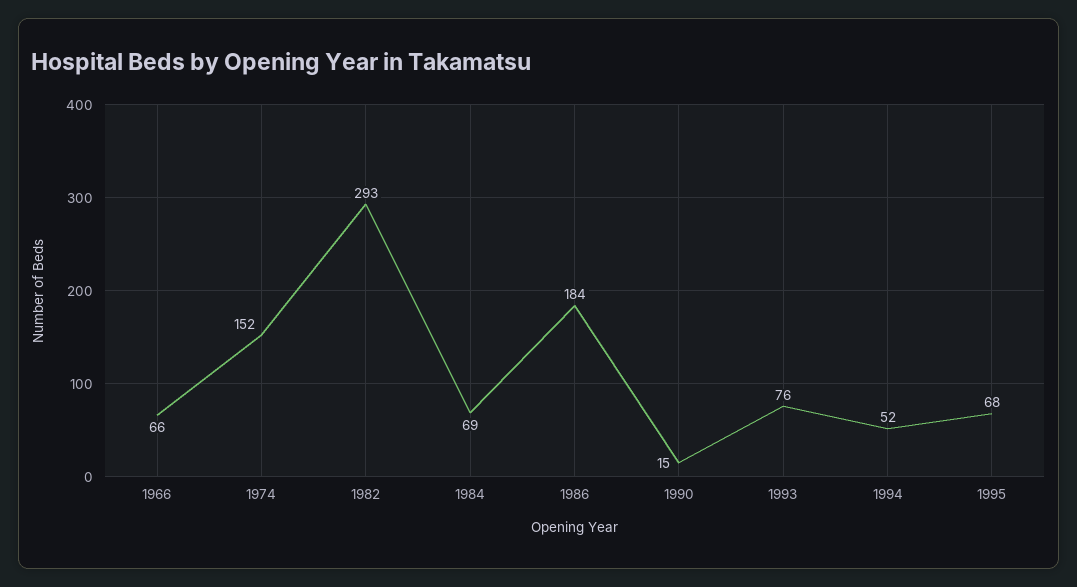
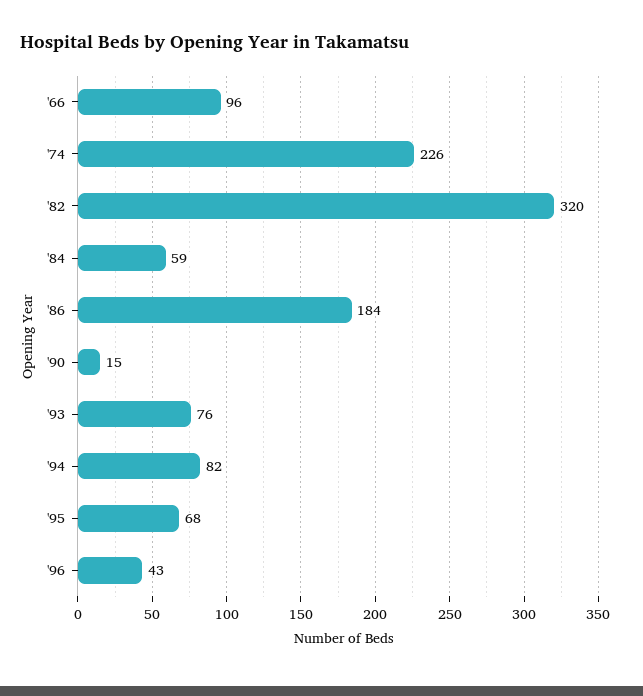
1966: 66 -> 96
1974: 152 -> 226
1982: 293 -> 320
1984: 69 -> 59
1994: 52 -> 82
'96: none -> 43

